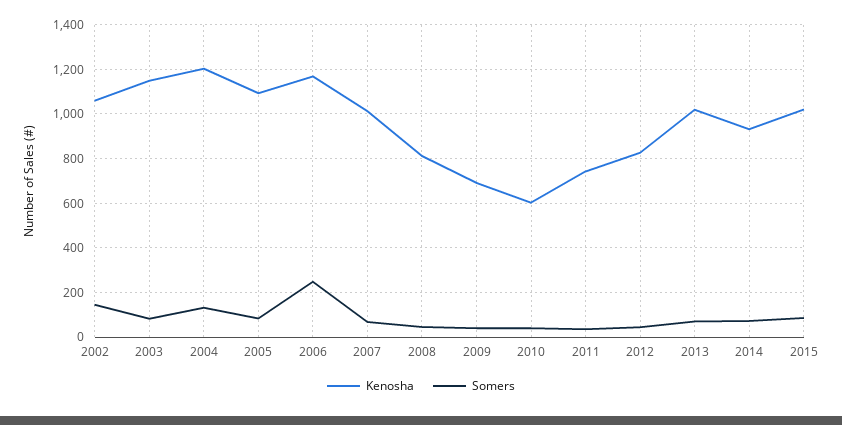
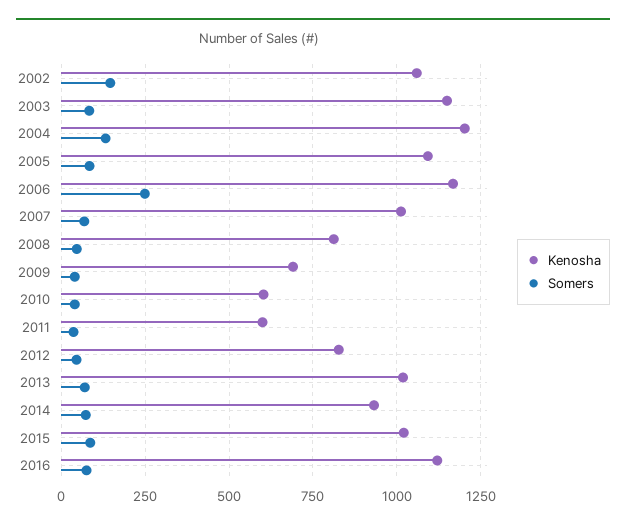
Kenosha, 2011: 750 -> 600
Kenosha, 2016: none -> 1125
Somers, 2016: none -> 75

